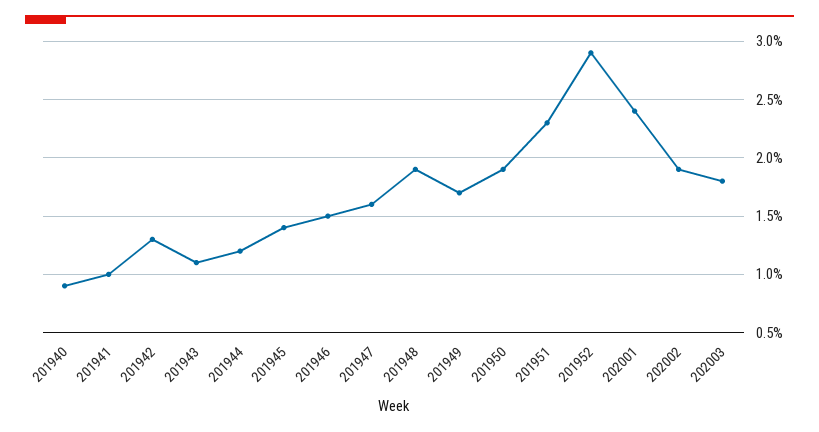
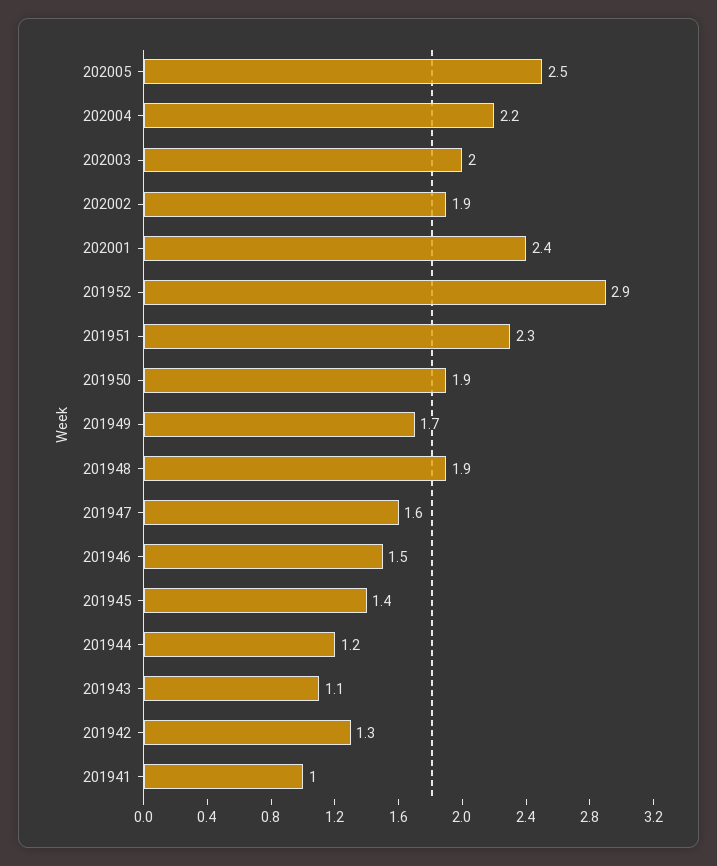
201940: 0.9 -> none
202003: 1.8 -> 2
202005: none -> 2.5
202004: none -> 2.2

